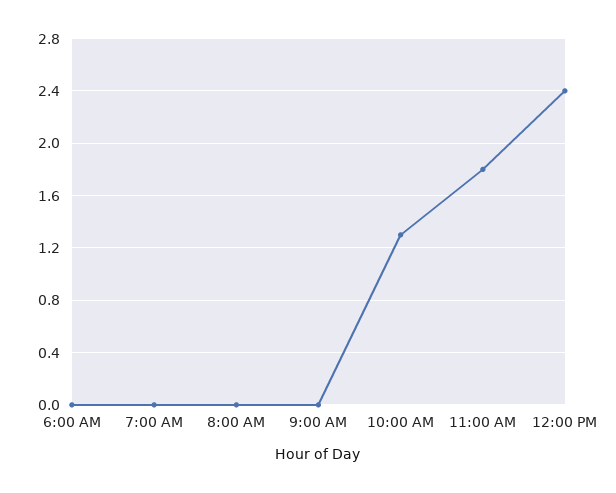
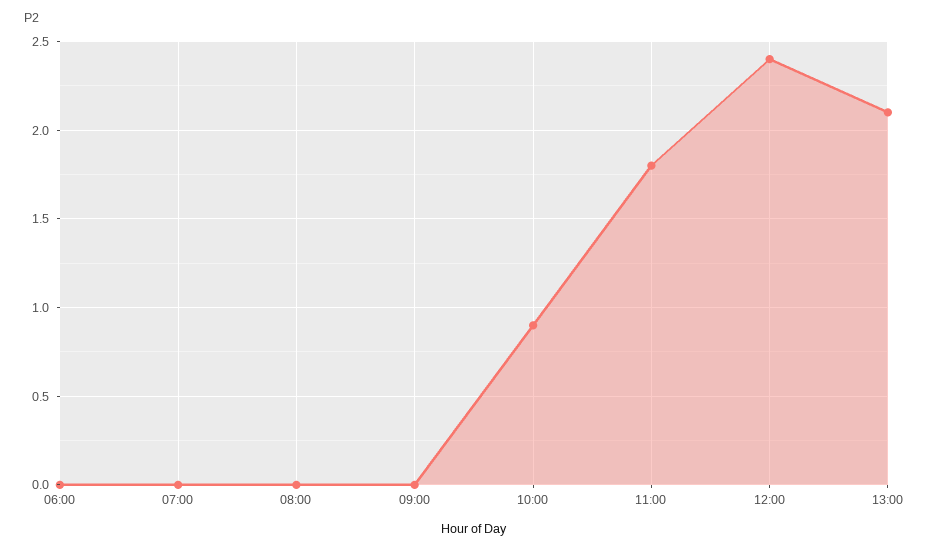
10:00 AM: 1.3 -> 0.9
13:00: none -> 2.1

